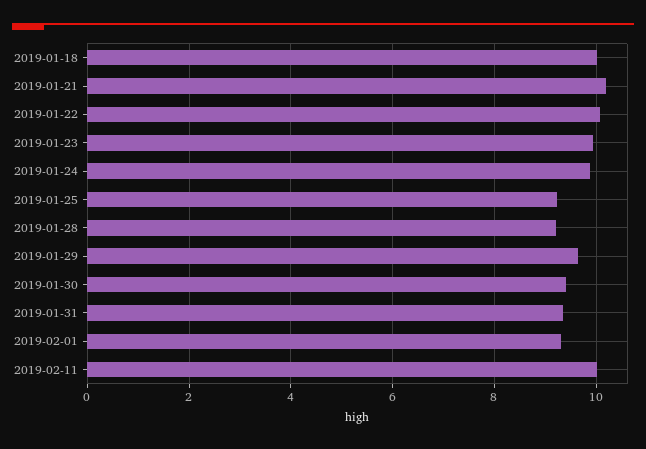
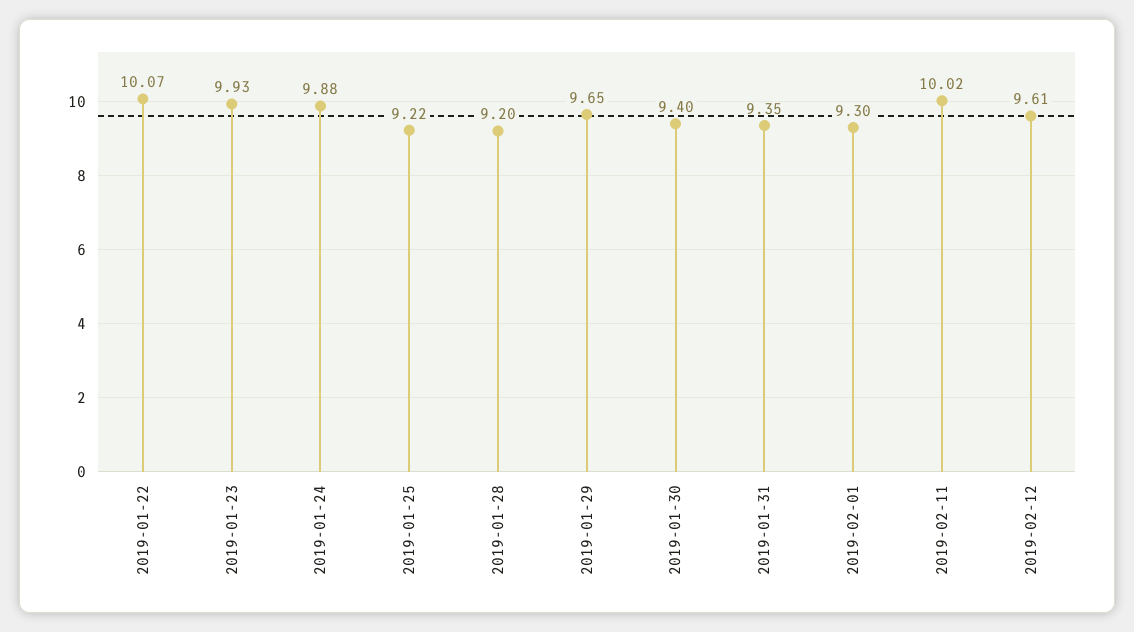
2019-01-18: 10 -> none
2019-01-21: 10.2 -> none
2019-02-12: none -> 9.61

